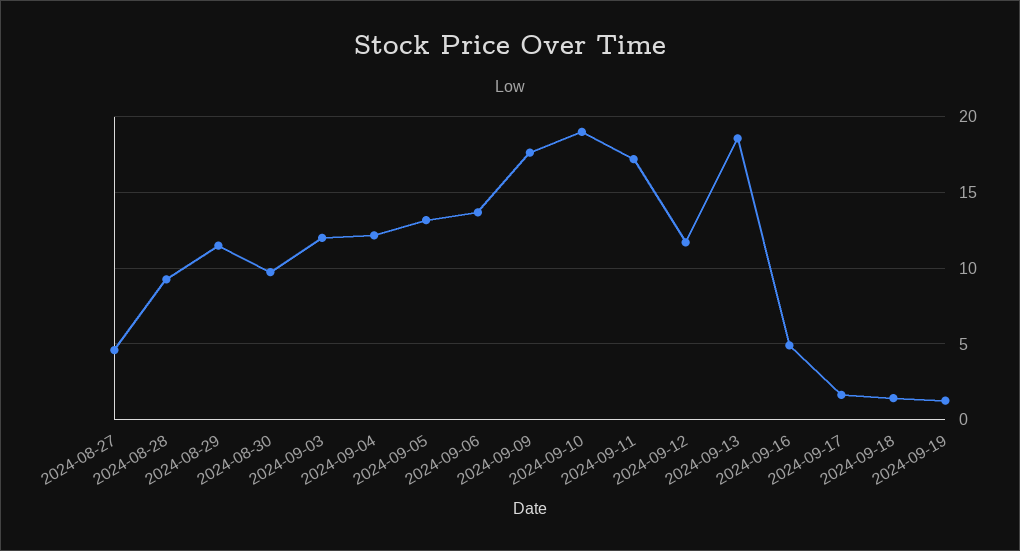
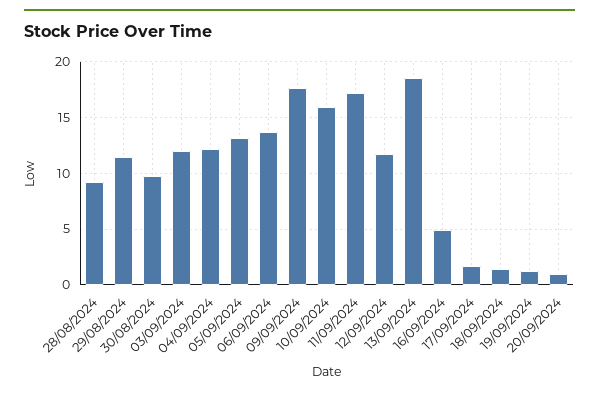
2024-08-27: 4.5 -> none
2024-09-10: 19 -> 16
20/09/2024: none -> 1

